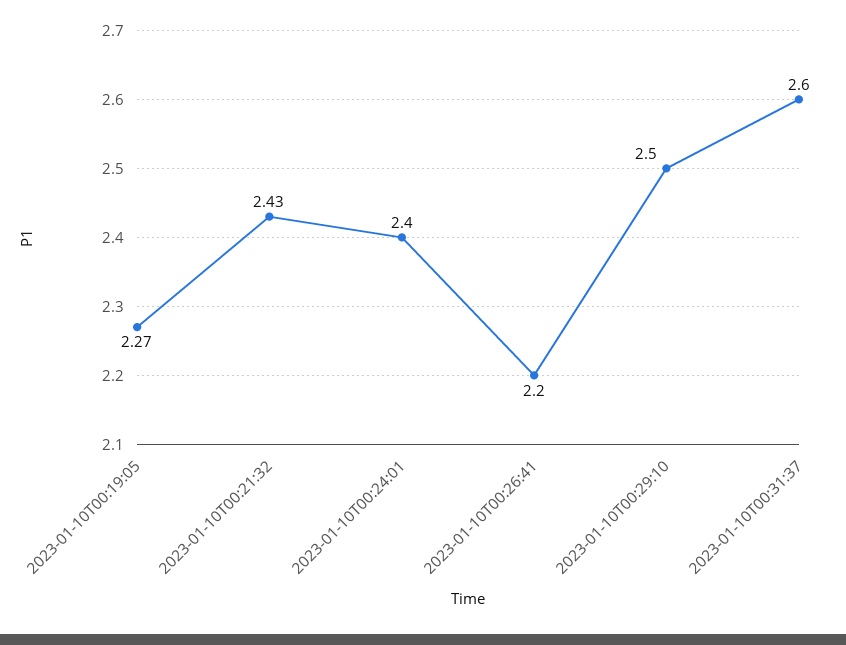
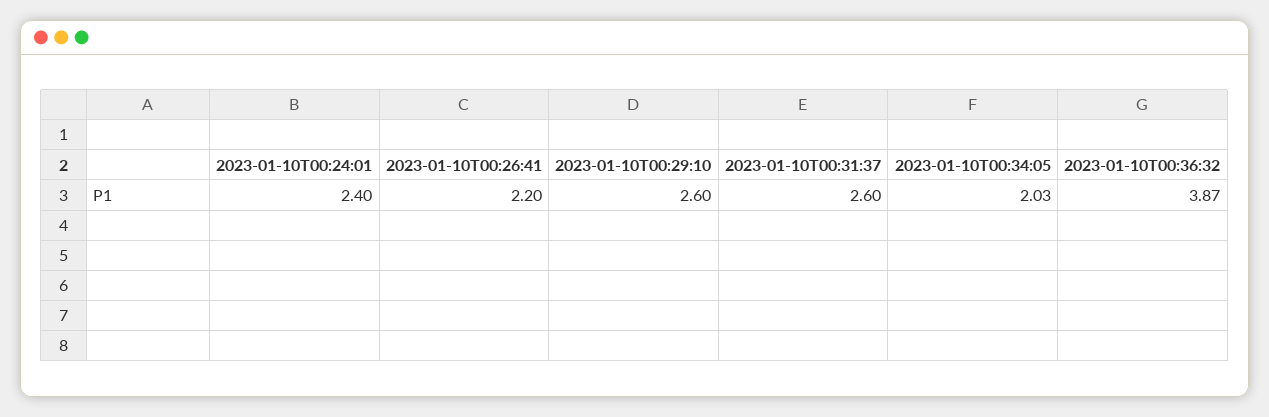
2023-01-10T00:19:05: 2.27 -> none
2023-01-10T00:21:32: 2.43 -> none
2023-01-10T00:29:10: 2.5 -> 2.6
2023-01-10T00:34:05: none -> 2.03
2023-01-10T00:36:32: none -> 3.87

